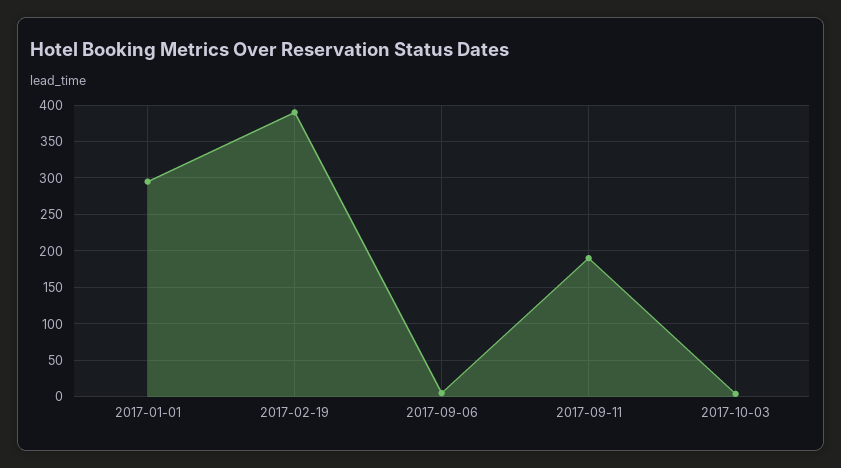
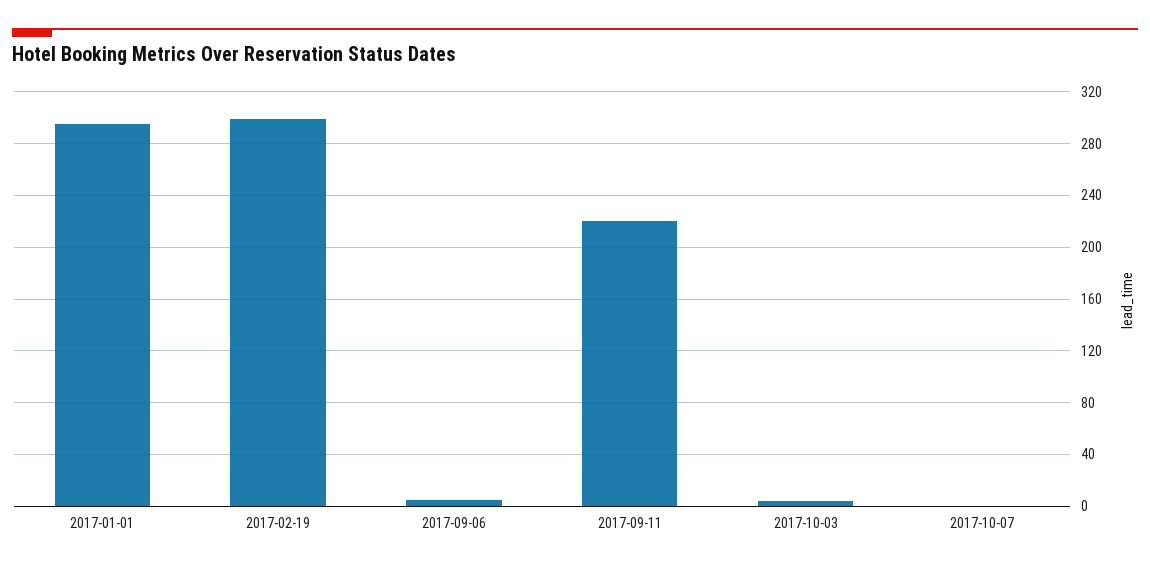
2017-02-19: 390 -> 300
2017-09-11: 190 -> 220
2017-10-07: none -> 0

